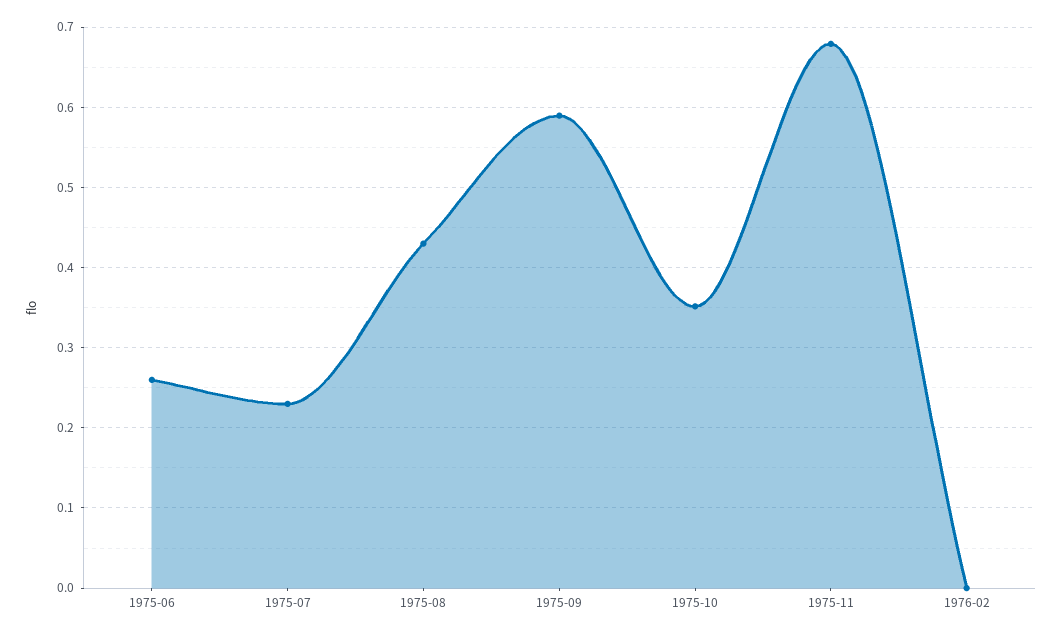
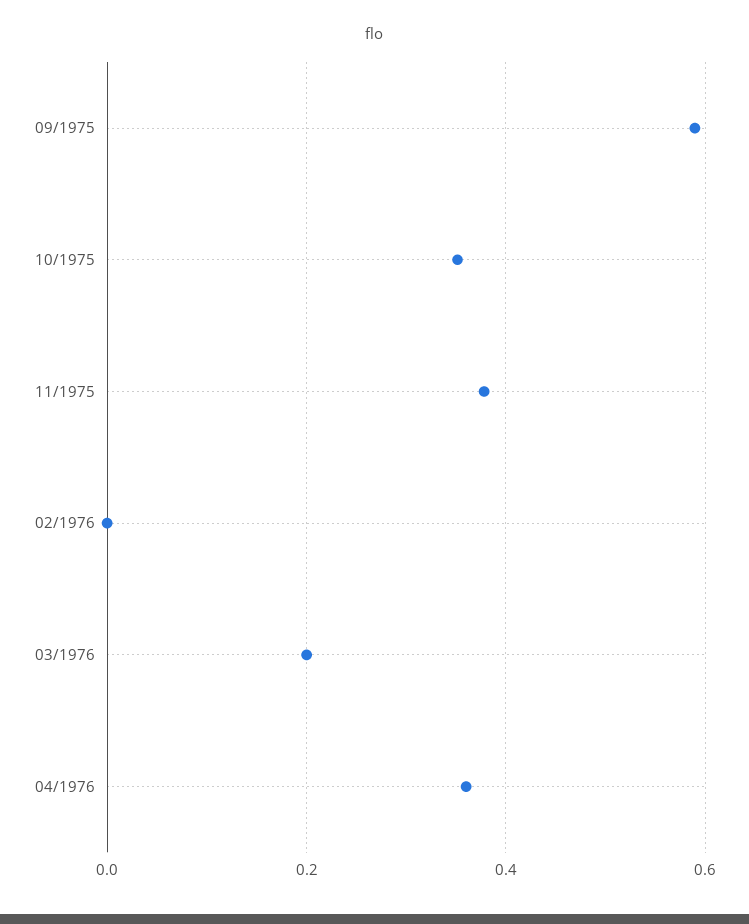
1975-06: 0.26 -> none
1975-07: 0.23 -> none
1975-08: 0.43 -> none
1975-11: 0.68 -> 0.38
03/1976: none -> 0.2
04/1976: none -> 0.36

